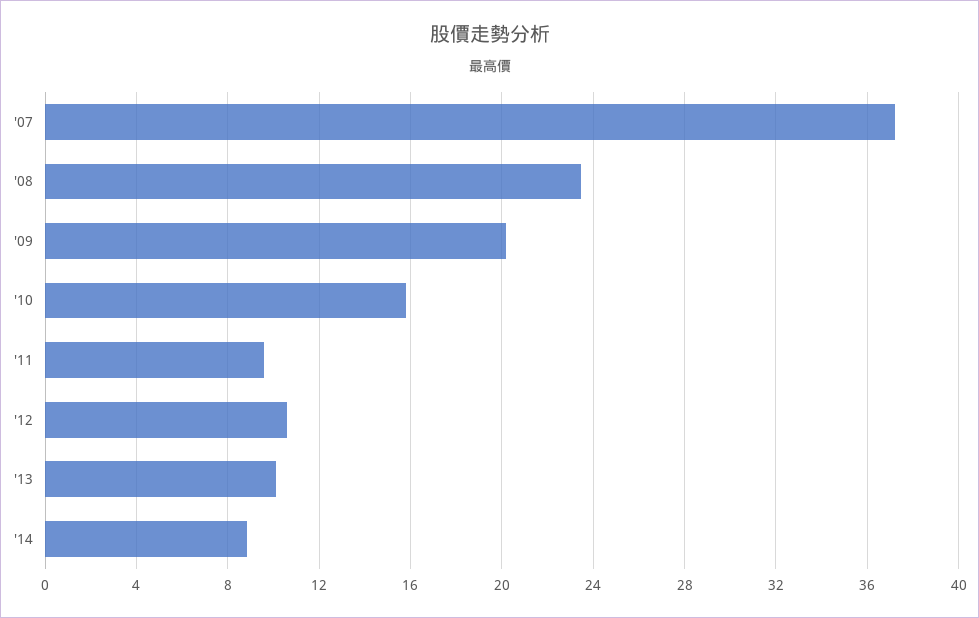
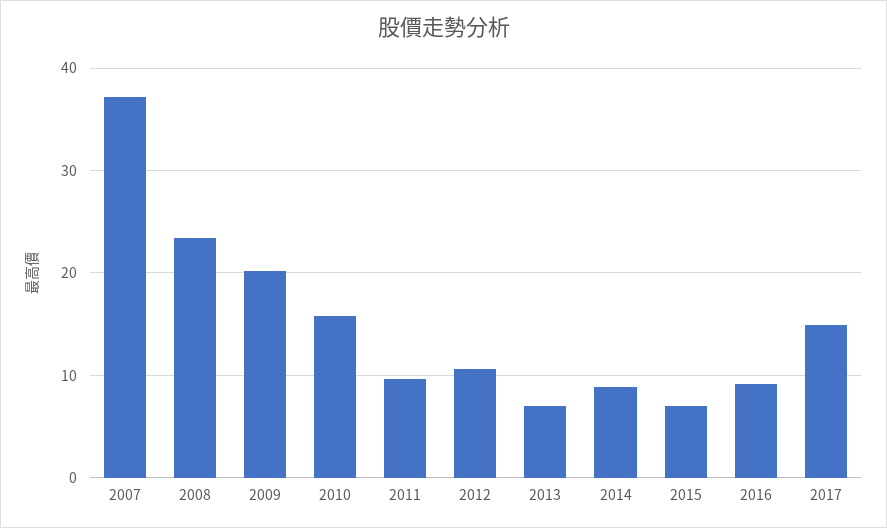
'13: 10 -> 7
2015: none -> 7
2016: none -> 9
2017: none -> 15

